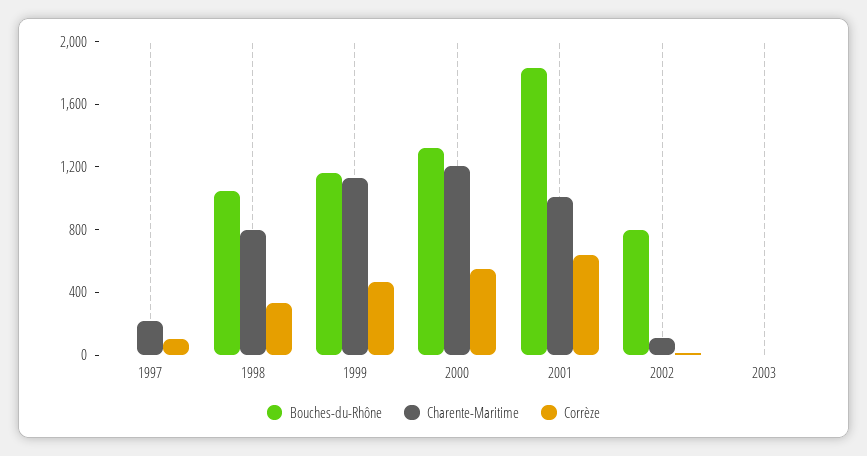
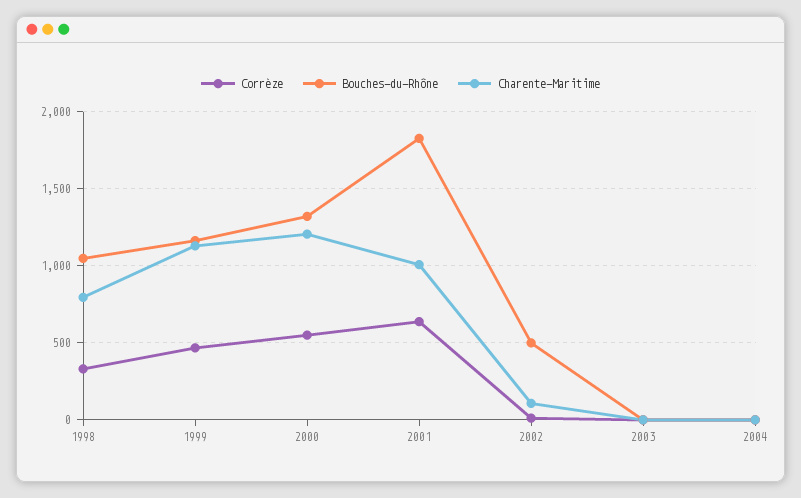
Bouches-du-Rhône, 1997: 0 -> none
Charente-Maritime, 1997: 200 -> none
Corrèze, 1997: 100 -> none
Bouches-du-Rhône, 2002: 800 -> 500
Corrèze, 2004: none -> 0
Bouches-du-Rhône, 2004: none -> 0
Charente-Maritime, 2004: none -> 0

